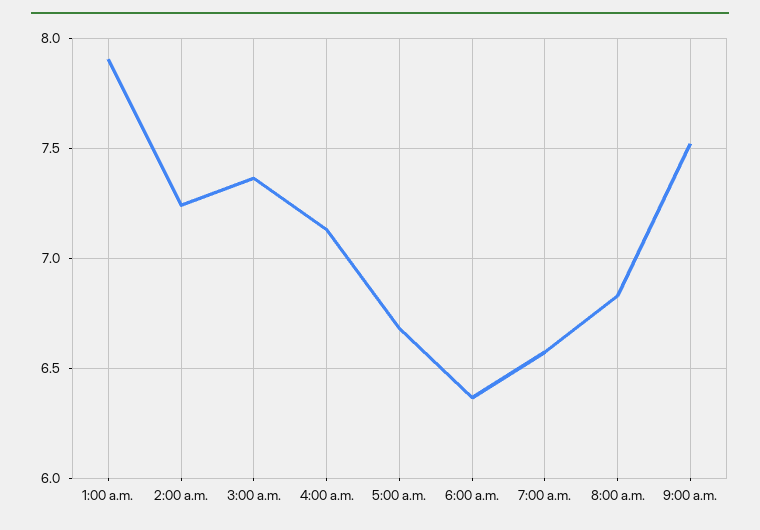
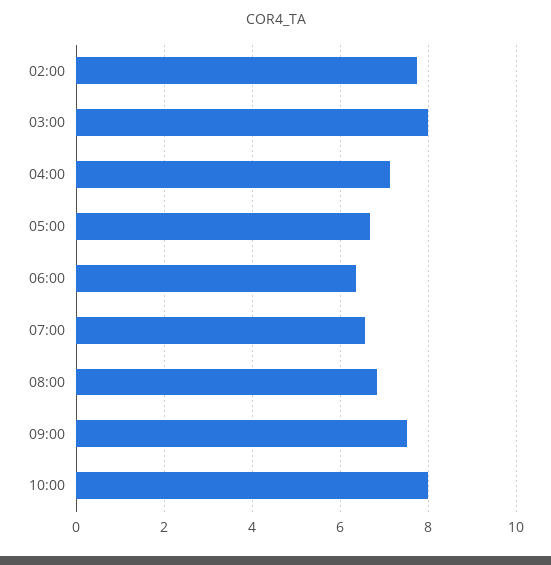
1:00 a.m.: 7.9 -> none
2:00 a.m.: 7.25 -> 7.8
3:00 a.m.: 7.35 -> 8
10:00: none -> 8

